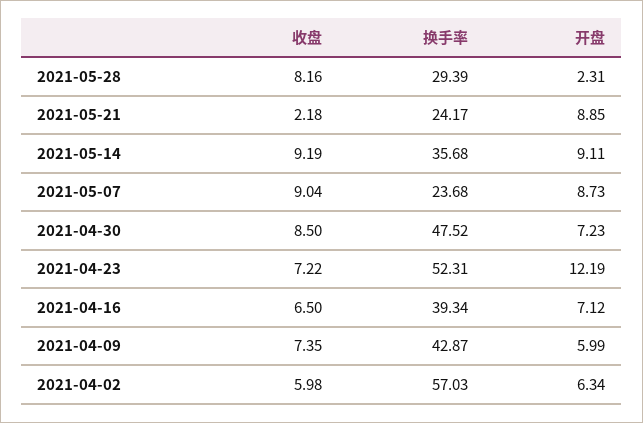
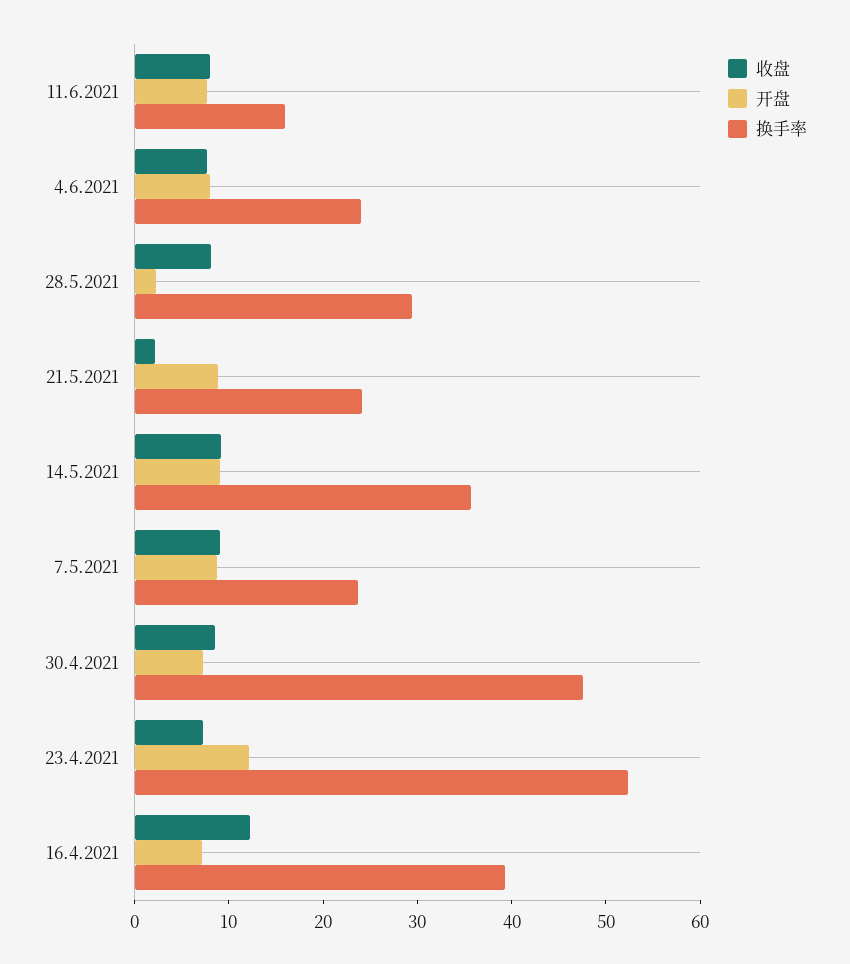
收盘, 2021-04-16: 6.5 -> 12
收盘, 2021-04-09: 7.35 -> none
换手率, 2021-04-09: 42.87 -> none
开盘, 2021-04-09: 5.99 -> none
收盘, 2021-04-02: 5.98 -> none
换手率, 2021-04-02: 57.03 -> none
开盘, 2021-04-02: 6.34 -> none
收盘, 11.6.2021: none -> 8
开盘, 11.6.2021: none -> 8
换手率, 11.6.2021: none -> 16
收盘, 4.6.2021: none -> 8
开盘, 4.6.2021: none -> 8
换手率, 4.6.2021: none -> 24

